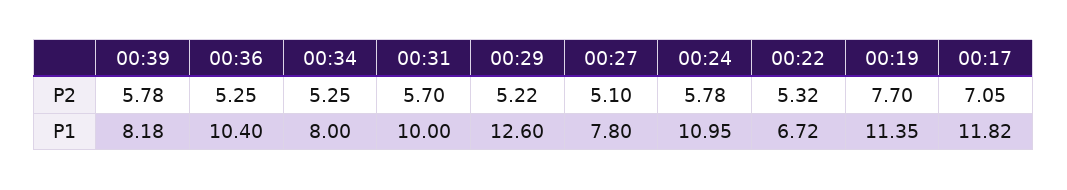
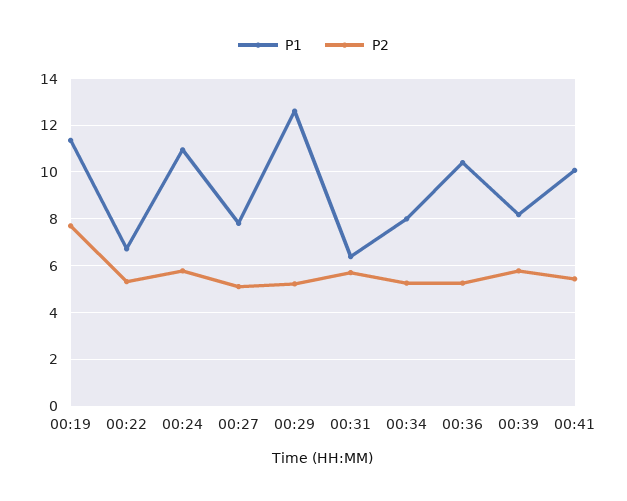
P2, 00:17: 7.05 -> none
P1, 00:31: 10 -> 6.5
P1, 00:17: 11.82 -> none
P1, 00:41: none -> 10
P2, 00:41: none -> 5.5

